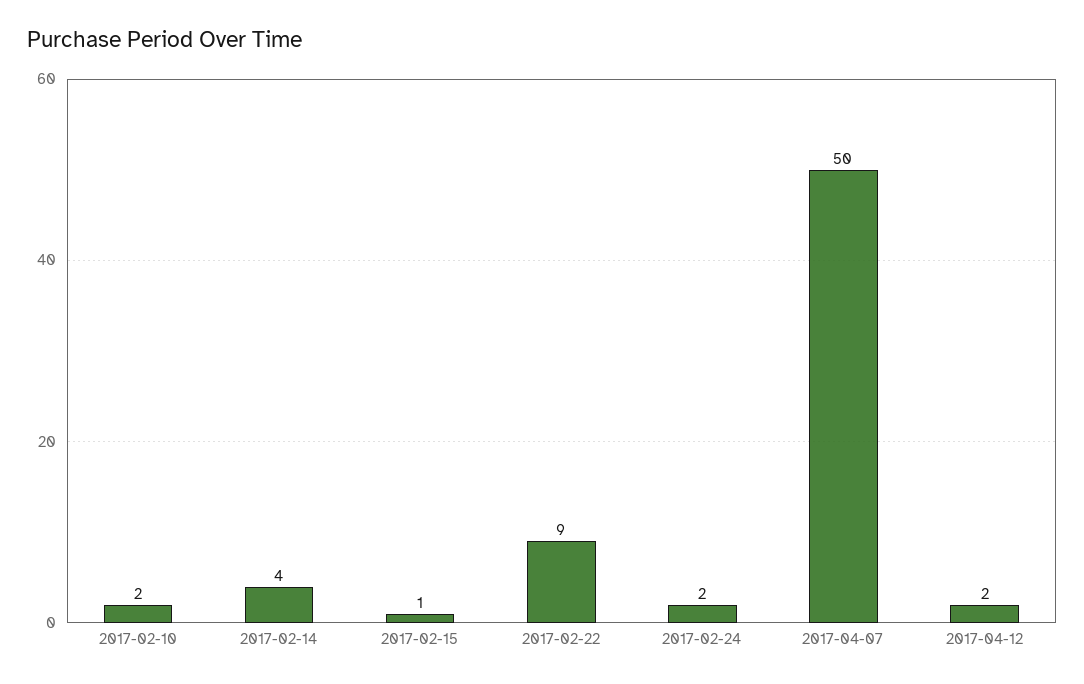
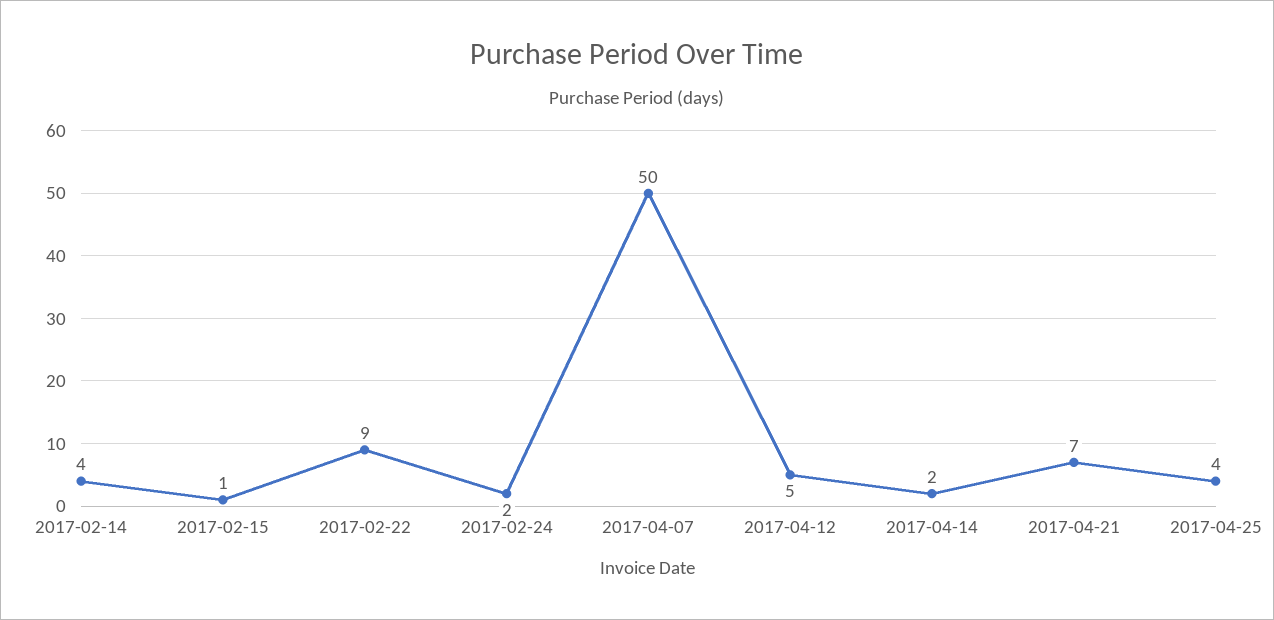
2017-02-10: 2 -> none
2017-04-12: 2 -> 5
2017-04-14: none -> 2
2017-04-21: none -> 7
2017-04-25: none -> 4

